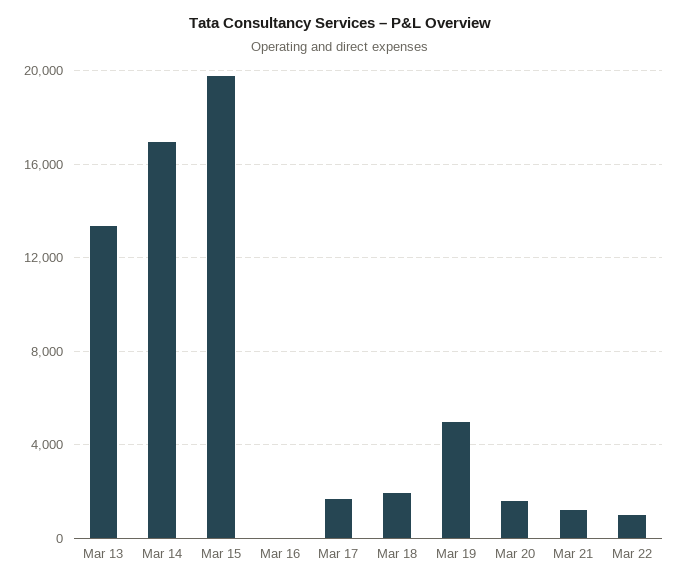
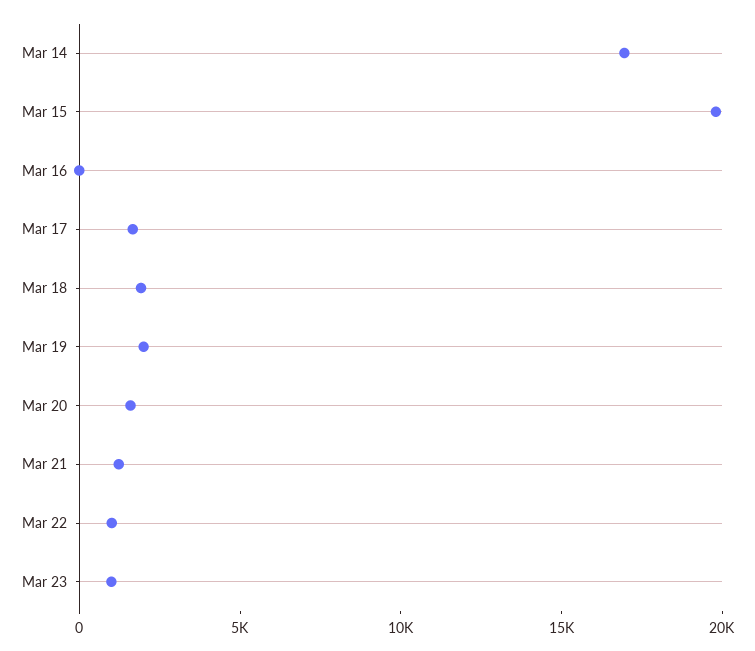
Mar 13: 13500 -> none
Mar 19: 5000 -> 2000
Mar 23: none -> 1000

